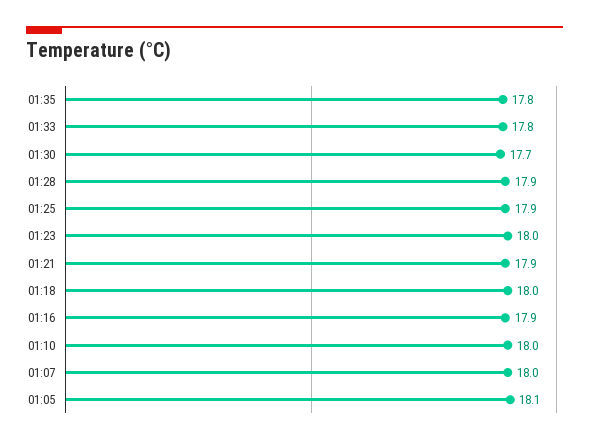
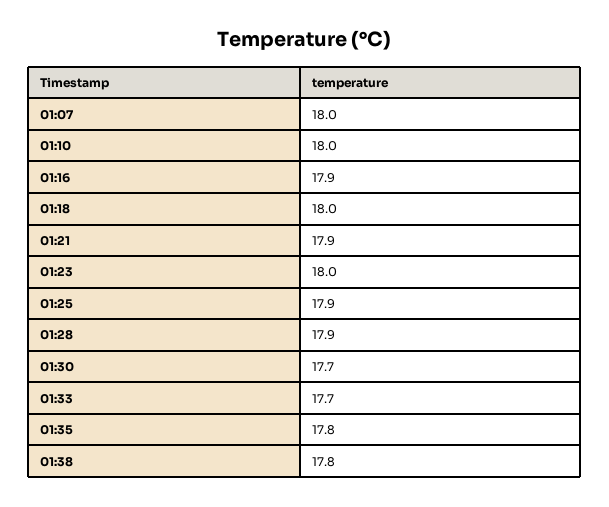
01:33: 17.8 -> 17.7
01:05: 18.1 -> none
01:38: none -> 17.8

